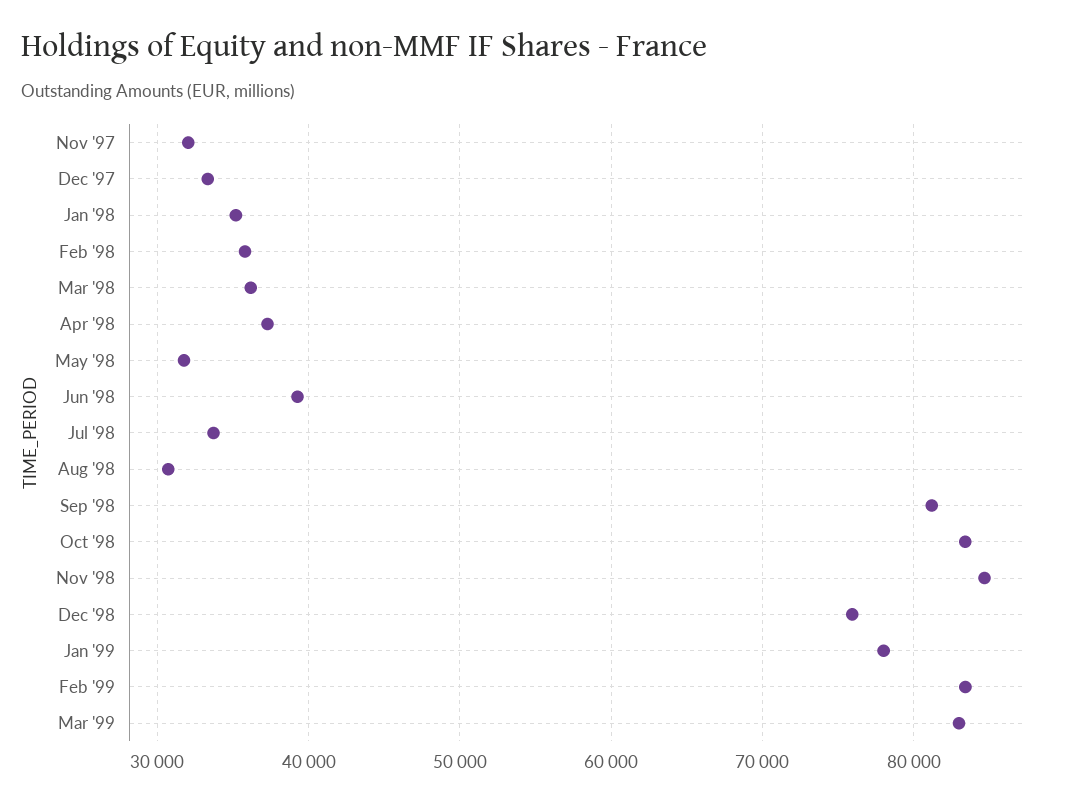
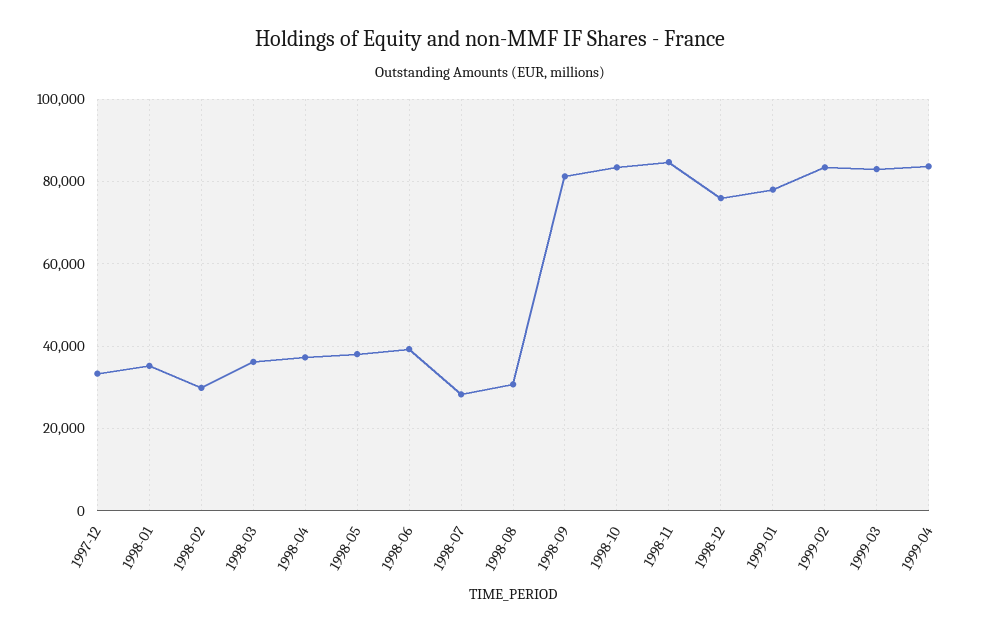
Nov '97: 32000 -> none
Feb '98: 36000 -> 30000
May '98: 32000 -> 38000
Jul '98: 34000 -> 28000
1999-04: none -> 84000

